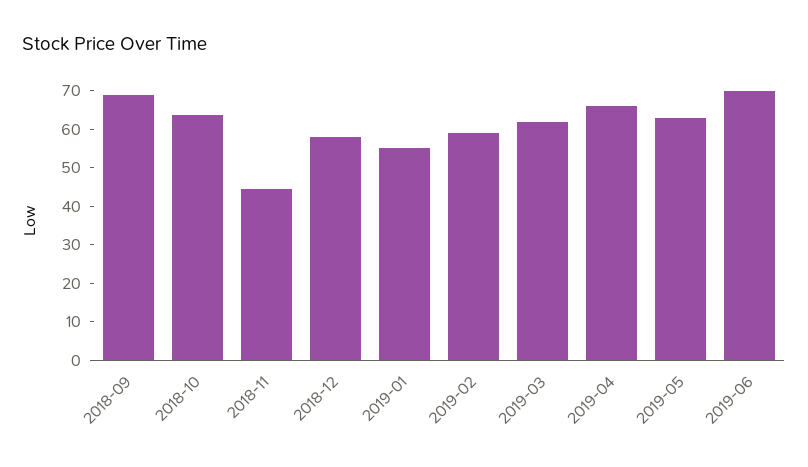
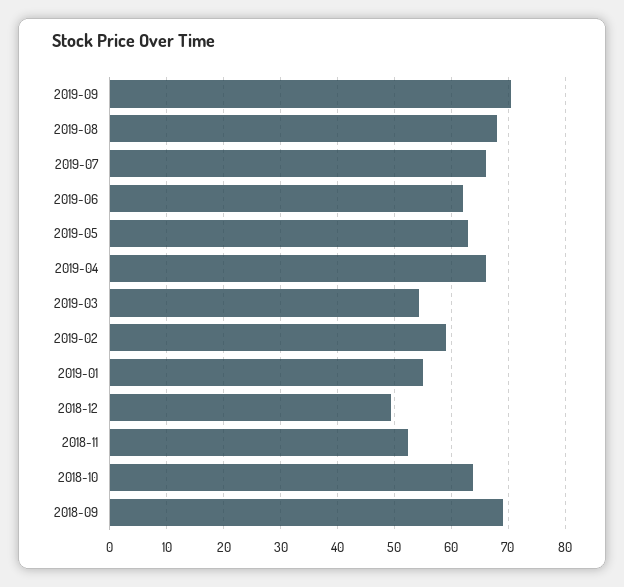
2018-11: 45 -> 52
2018-12: 57.5 -> 50
2019-03: 62.5 -> 54
2019-06: 70 -> 62
2019-09: none -> 70
2019-08: none -> 68
2019-07: none -> 66

